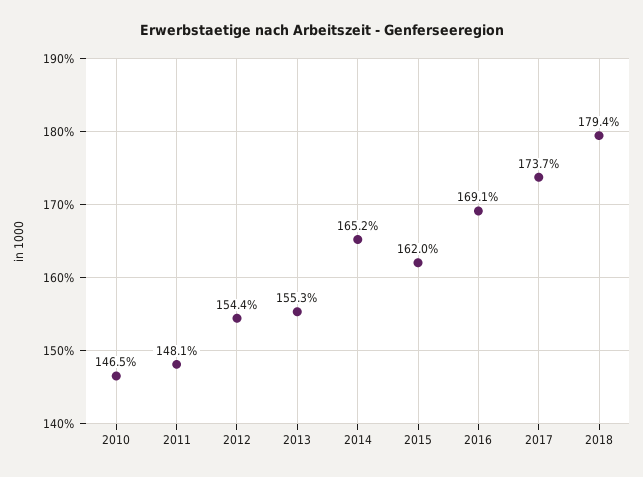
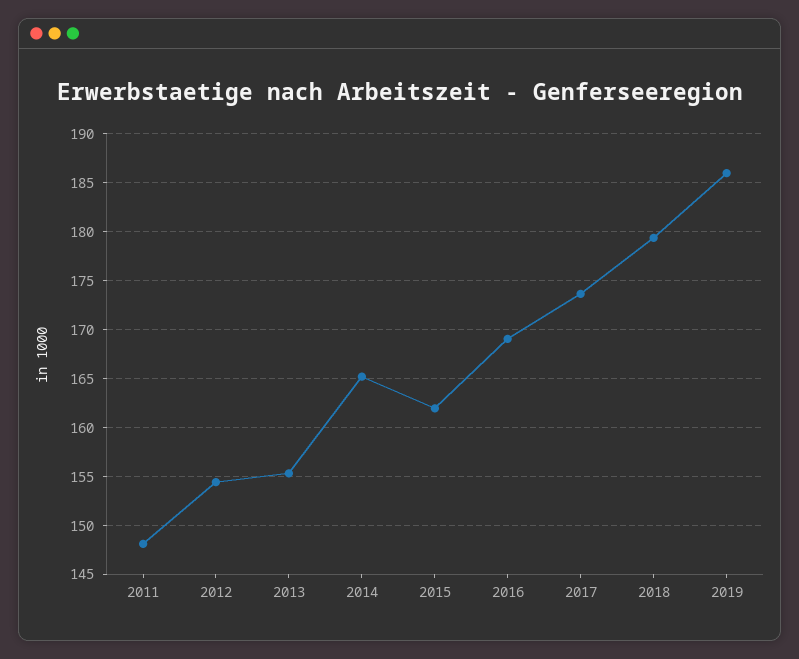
2010: 146.5 -> none
2019: none -> 186

